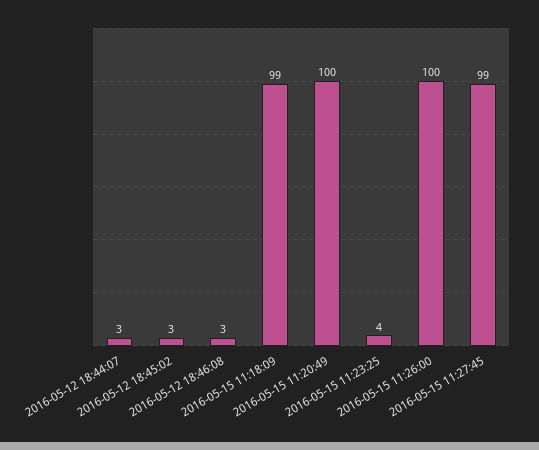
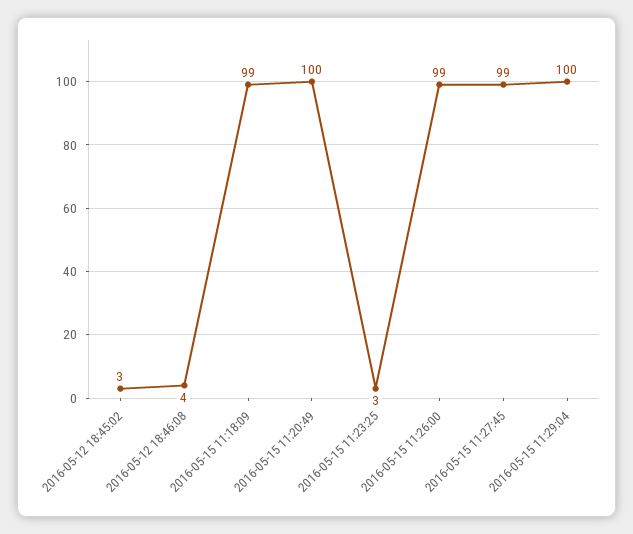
2016-05-12 18:44:07: 3 -> none
2016-05-12 18:46:08: 3 -> 4
2016-05-15 11:23:25: 4 -> 3
2016-05-15 11:26:00: 100 -> 99
2016-05-15 11:29:04: none -> 100

